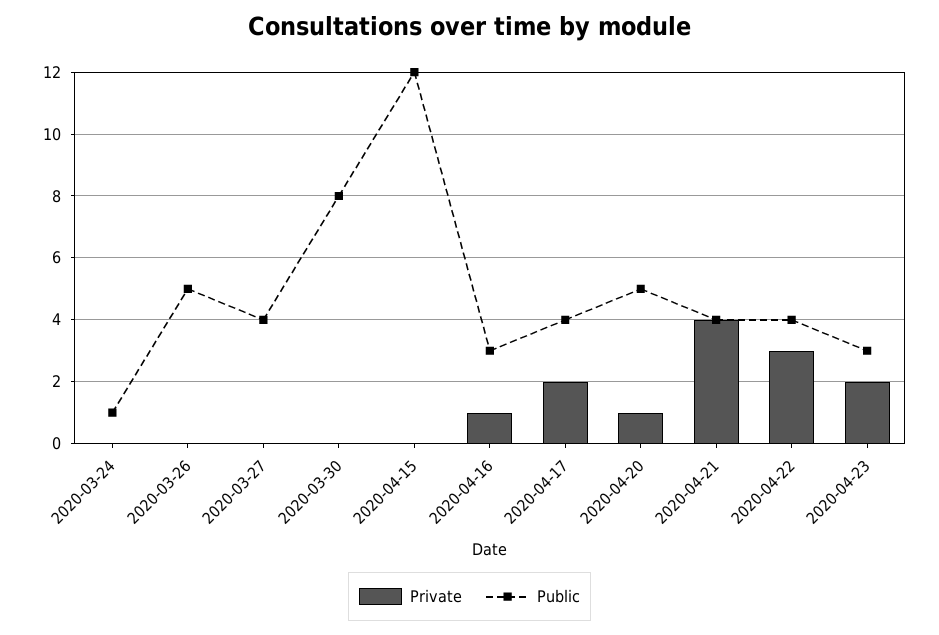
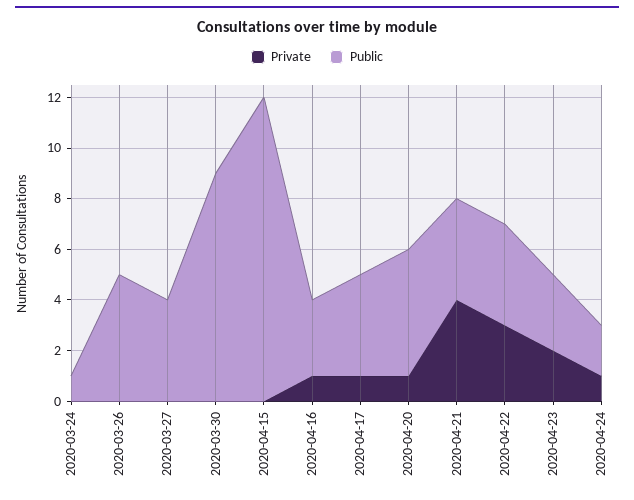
Public, 2020-03-30: 8 -> 9
Private, 2020-04-17: 2 -> 1
Private, 2020-04-24: none -> 1
Public, 2020-04-24: none -> 2

